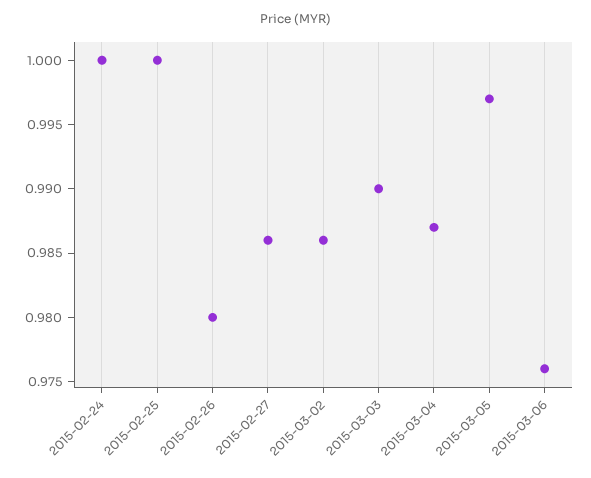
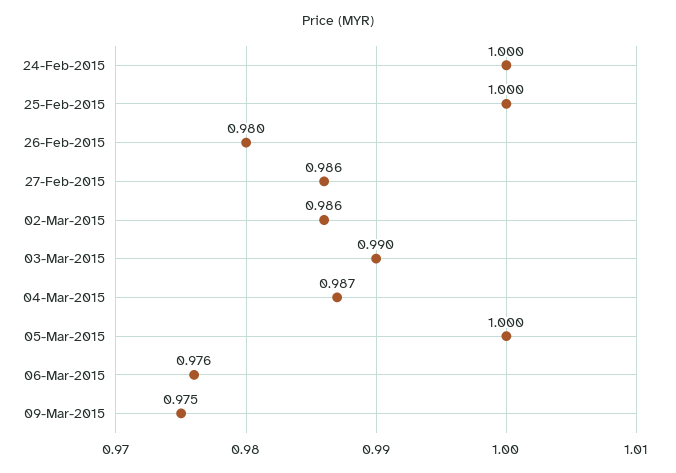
2015-03-05: 0.997 -> 1
09-Mar-2015: none -> 0.975

